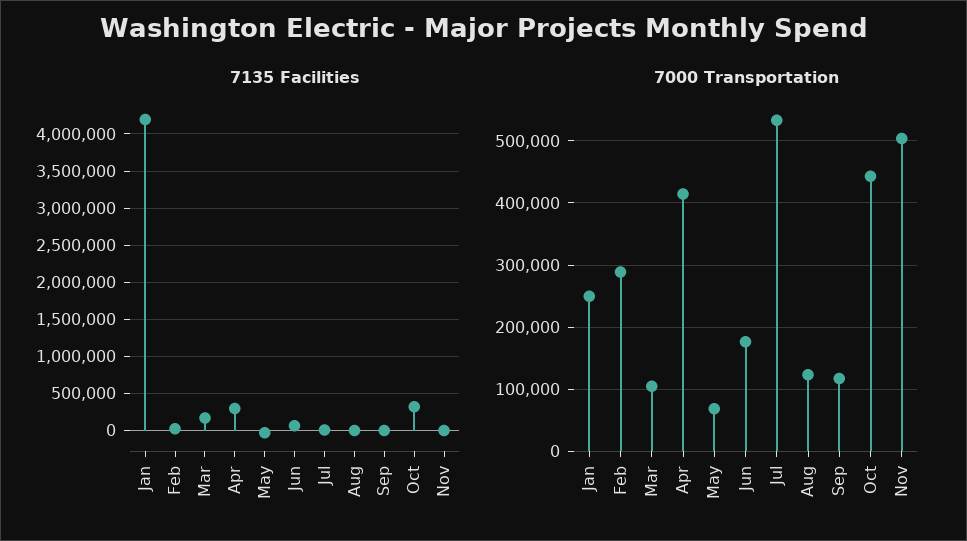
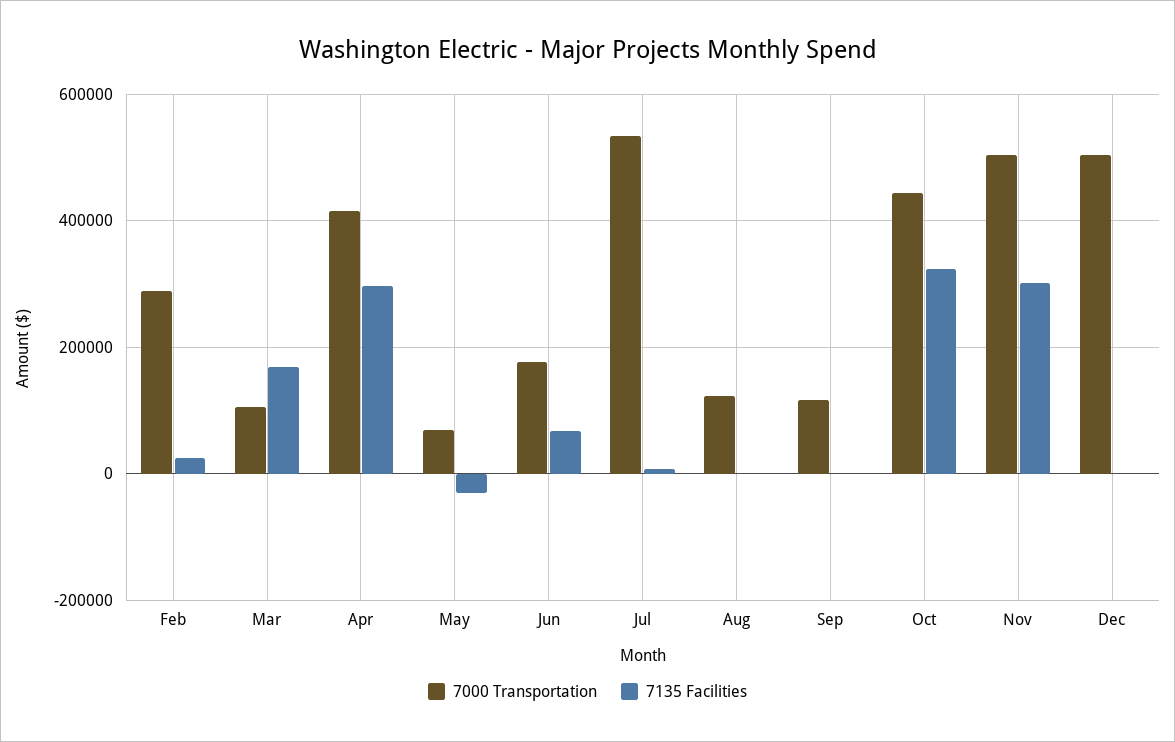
7135 Facilities, Jan: 4200000 -> none
7135 Facilities, Nov: 0 -> 300000
7000 Transportation, Jan: 250000 -> none
7000 Transportation, Dec: none -> 500000
7135 Facilities, Dec: none -> 0

